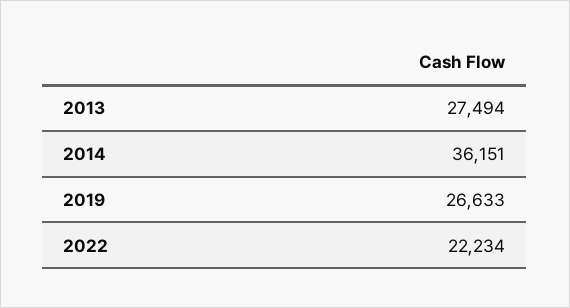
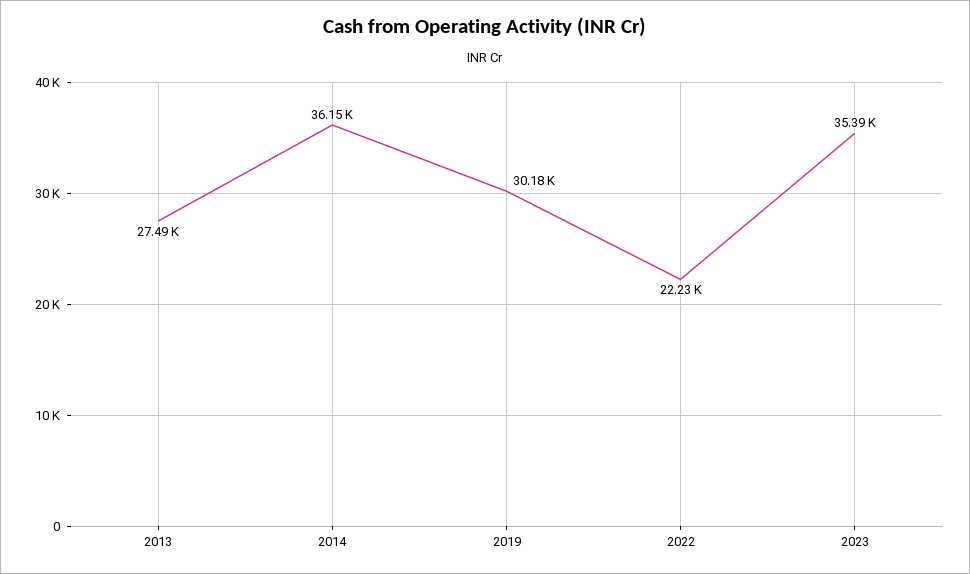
2019: 26633 -> 30180
2023: none -> 35390

